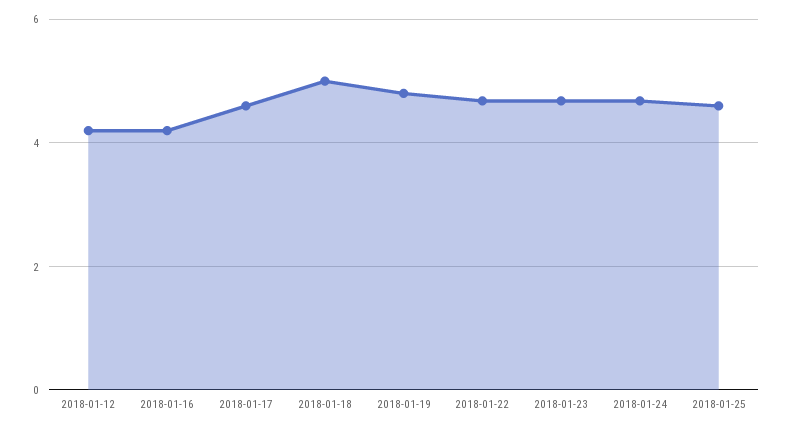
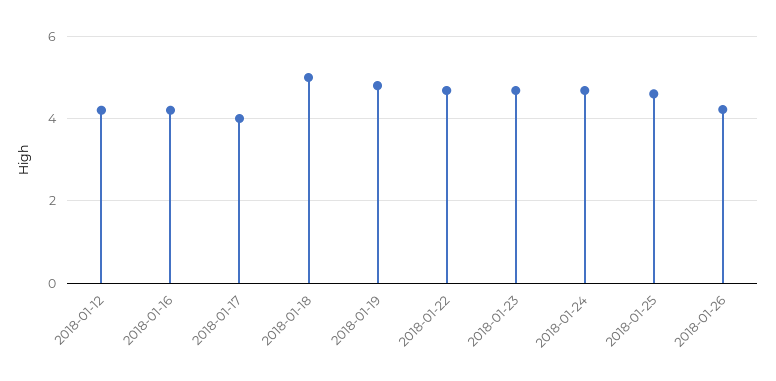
2018-01-17: 4.6 -> 4
2018-01-26: none -> 4.2

